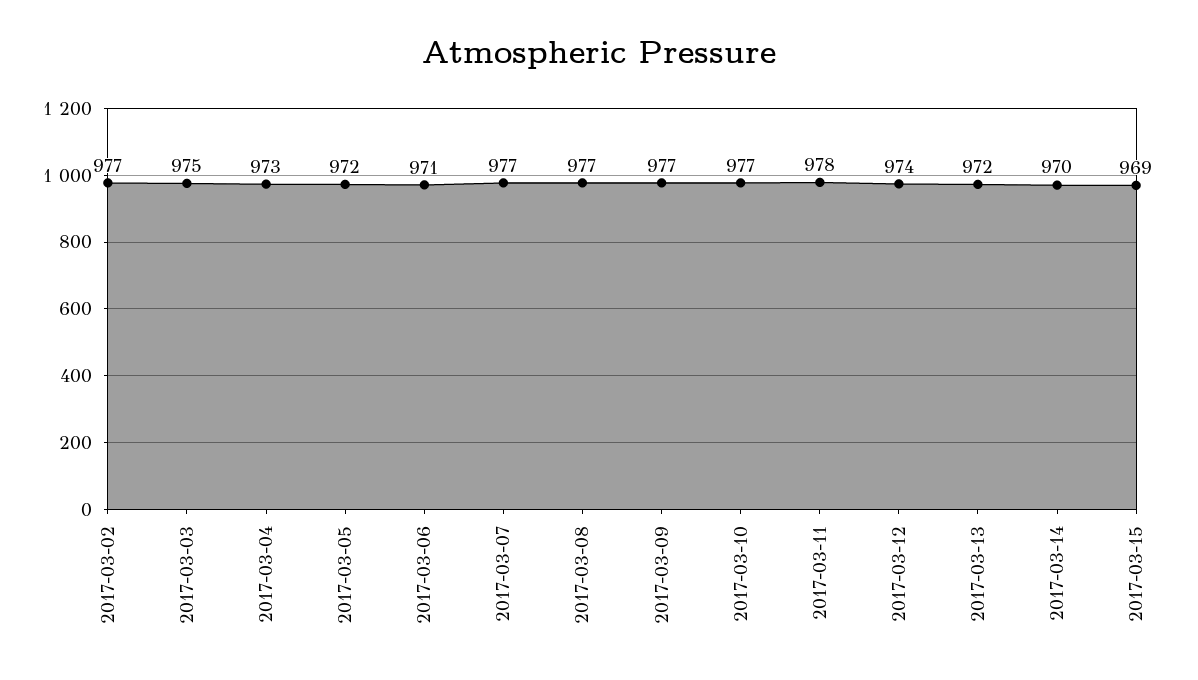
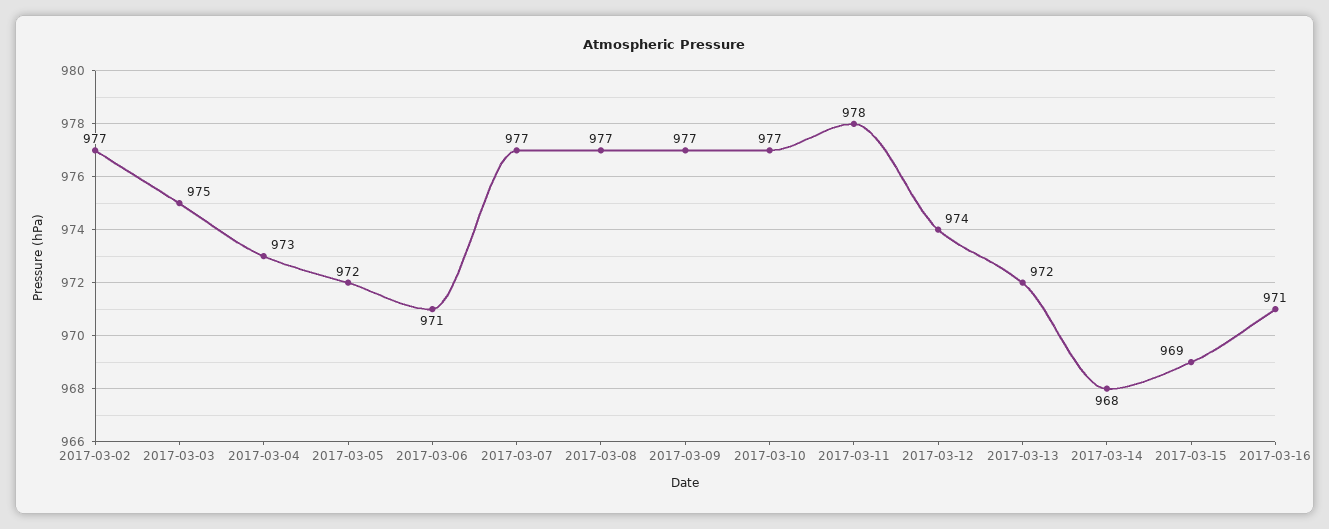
2017-03-14: 970 -> 968
2017-03-16: none -> 971

